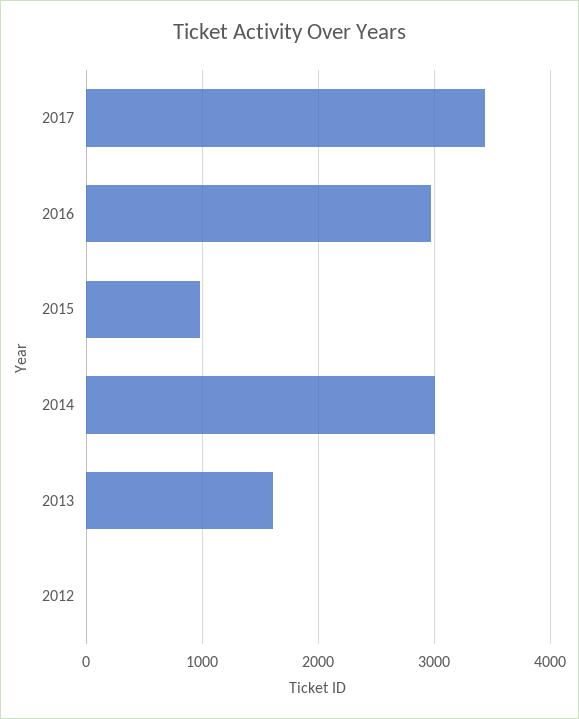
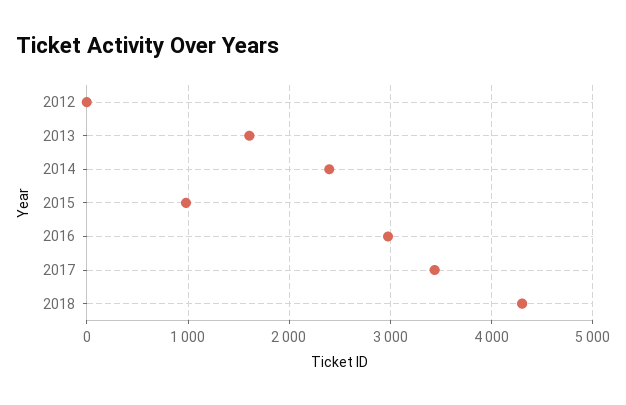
2014: 3000 -> 2400
2018: none -> 4300

